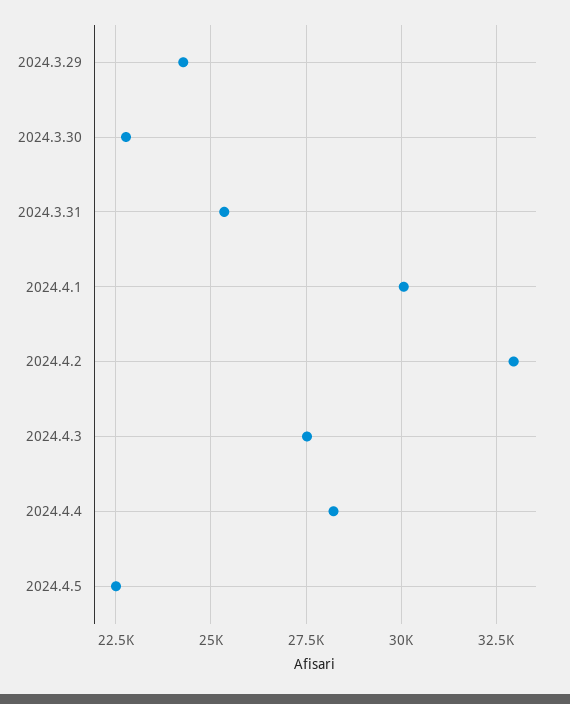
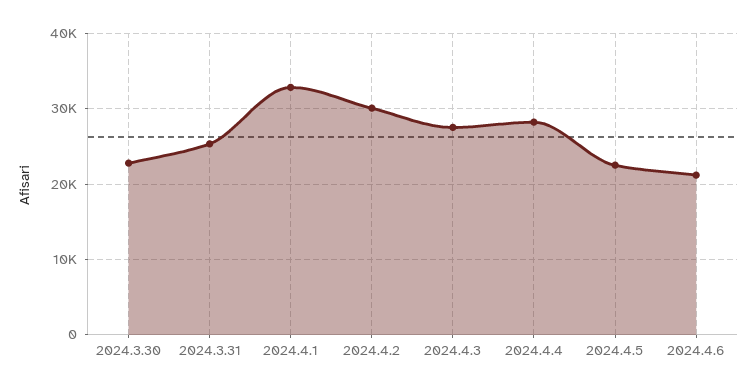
2024.3.29: 24250 -> none
2024.4.1: 30000 -> 33000
2024.4.2: 33000 -> 30000
2024.4.6: none -> 21000

